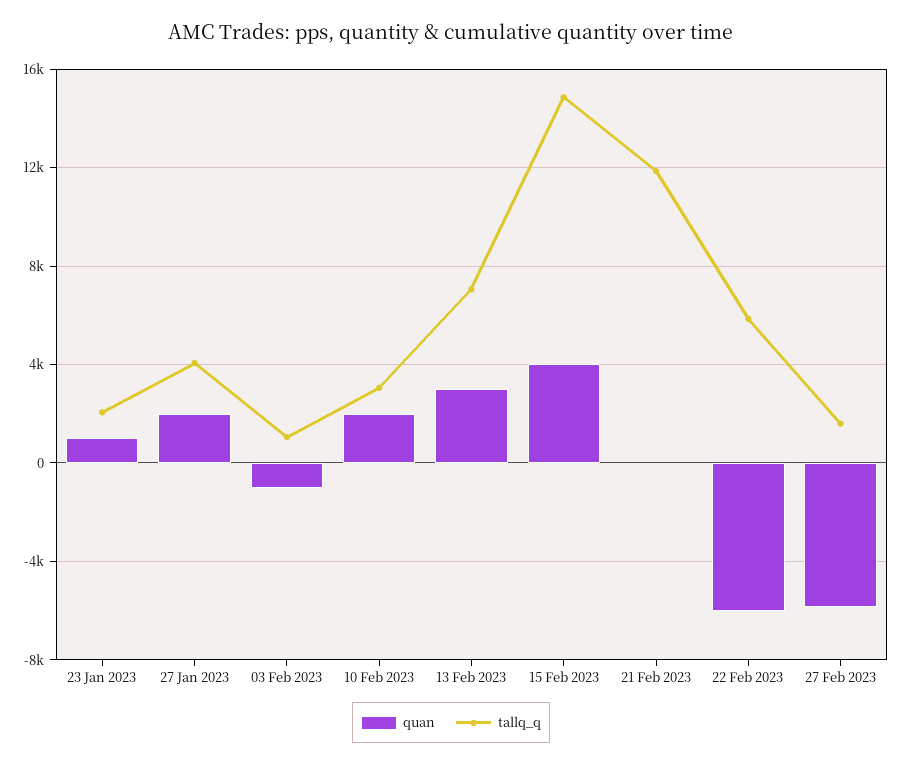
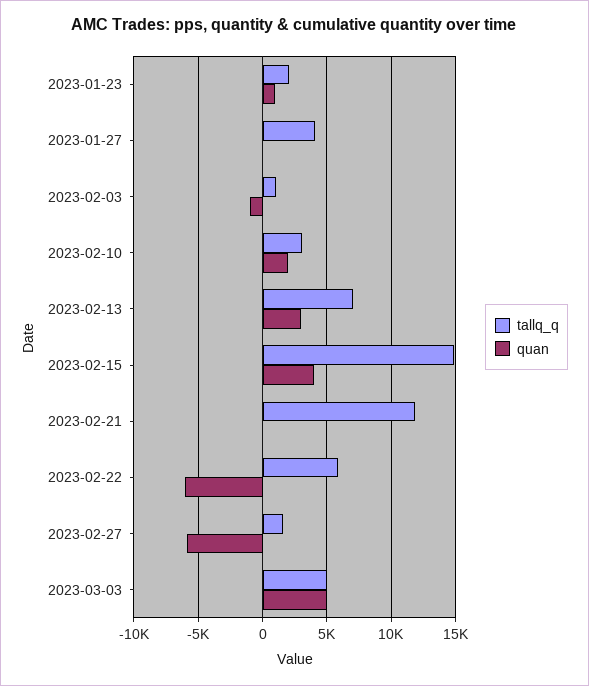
quan, 27 Jan 2023: 2000 -> 0
tallq_q, 2023-03-03: none -> 5000
quan, 2023-03-03: none -> 5000

